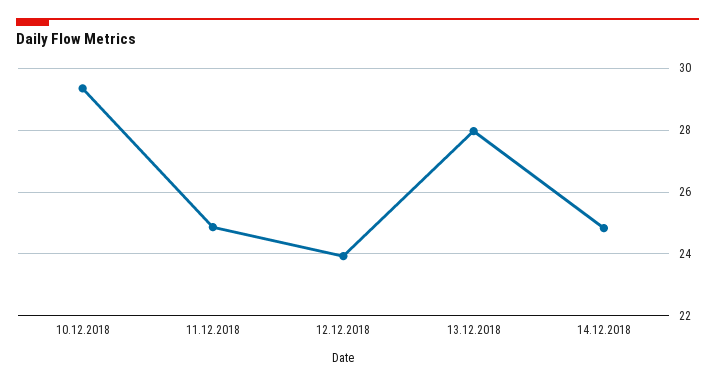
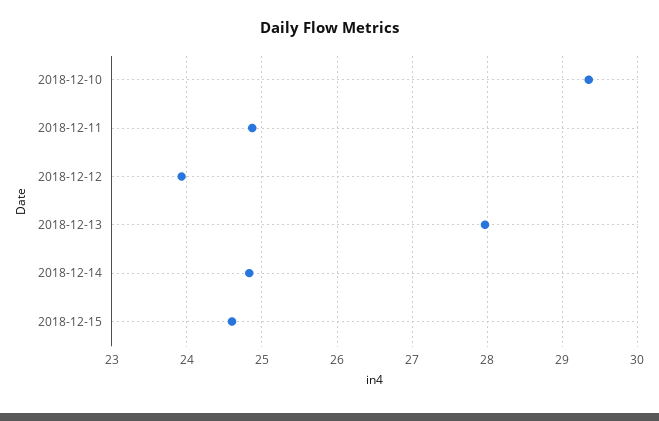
2018-12-15: none -> 24.6

